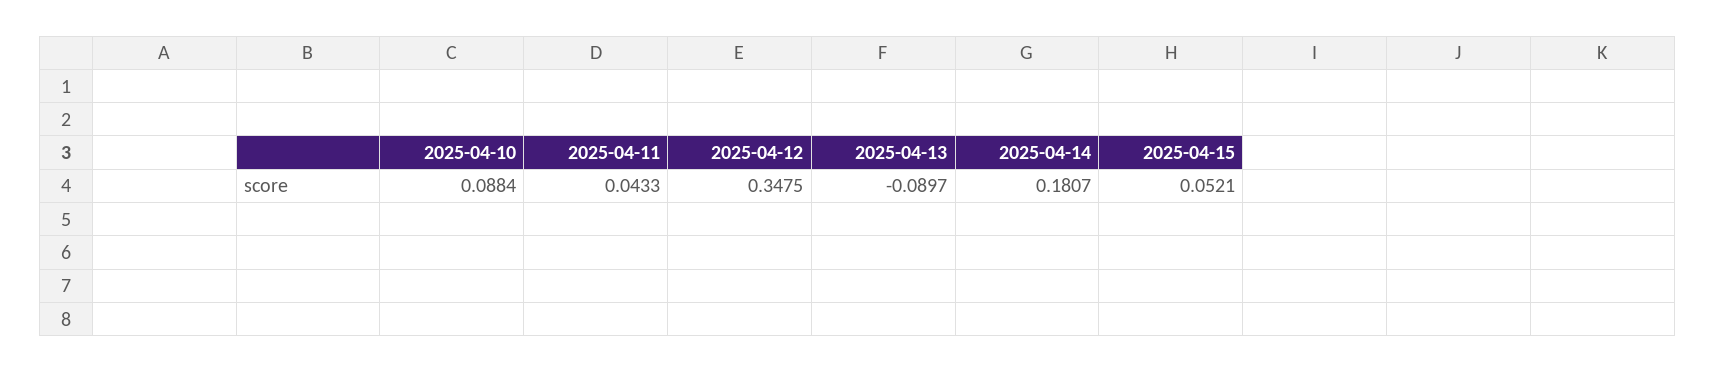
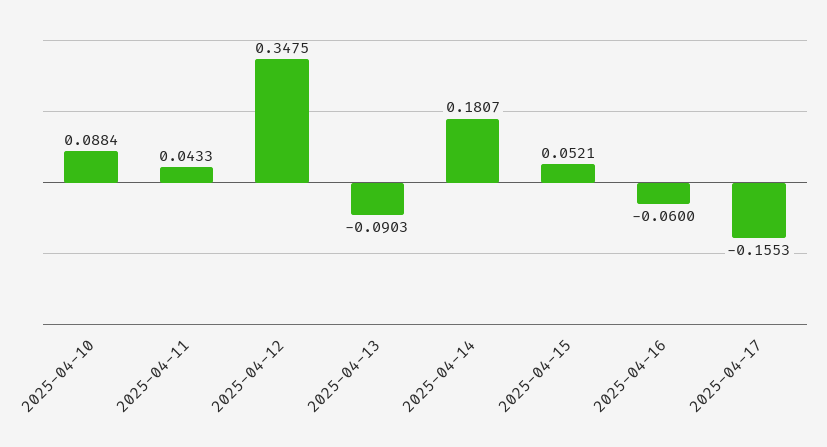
2025-04-13: -0.0897 -> -0.0903
2025-04-16: none -> -0.06
2025-04-17: none -> -0.1553

